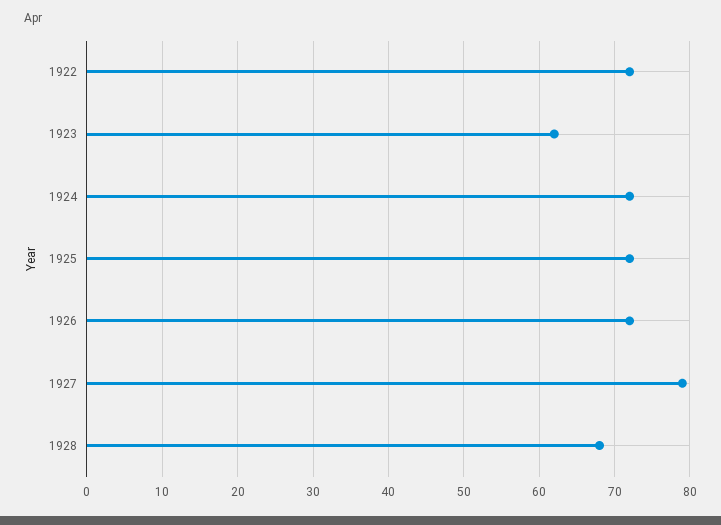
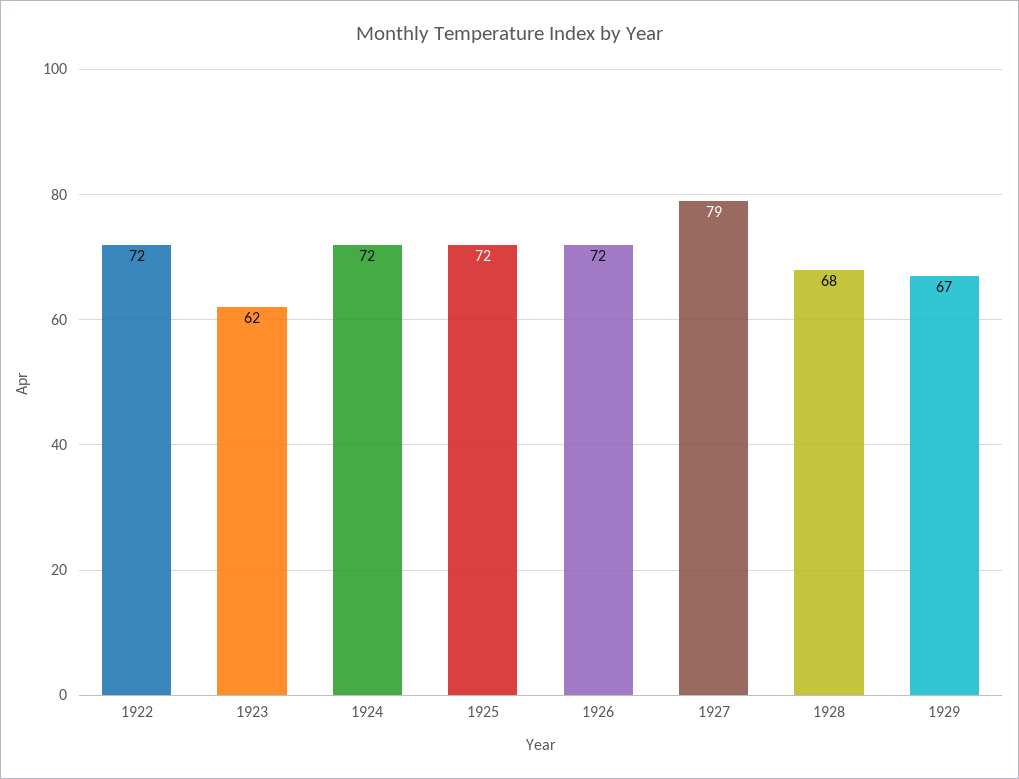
1929: none -> 67

